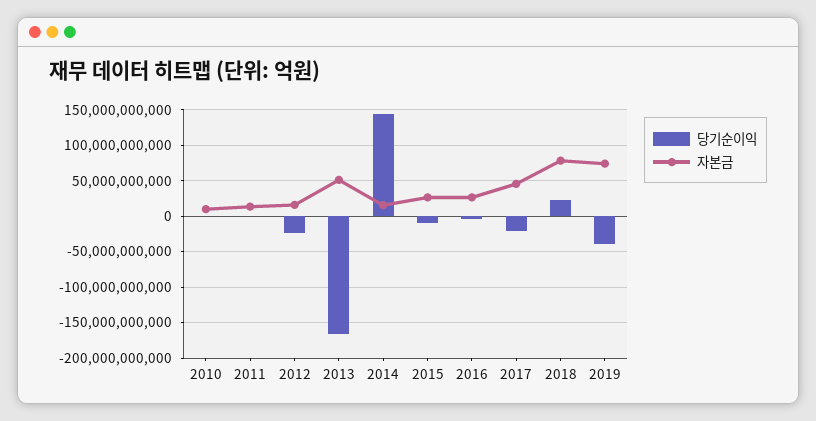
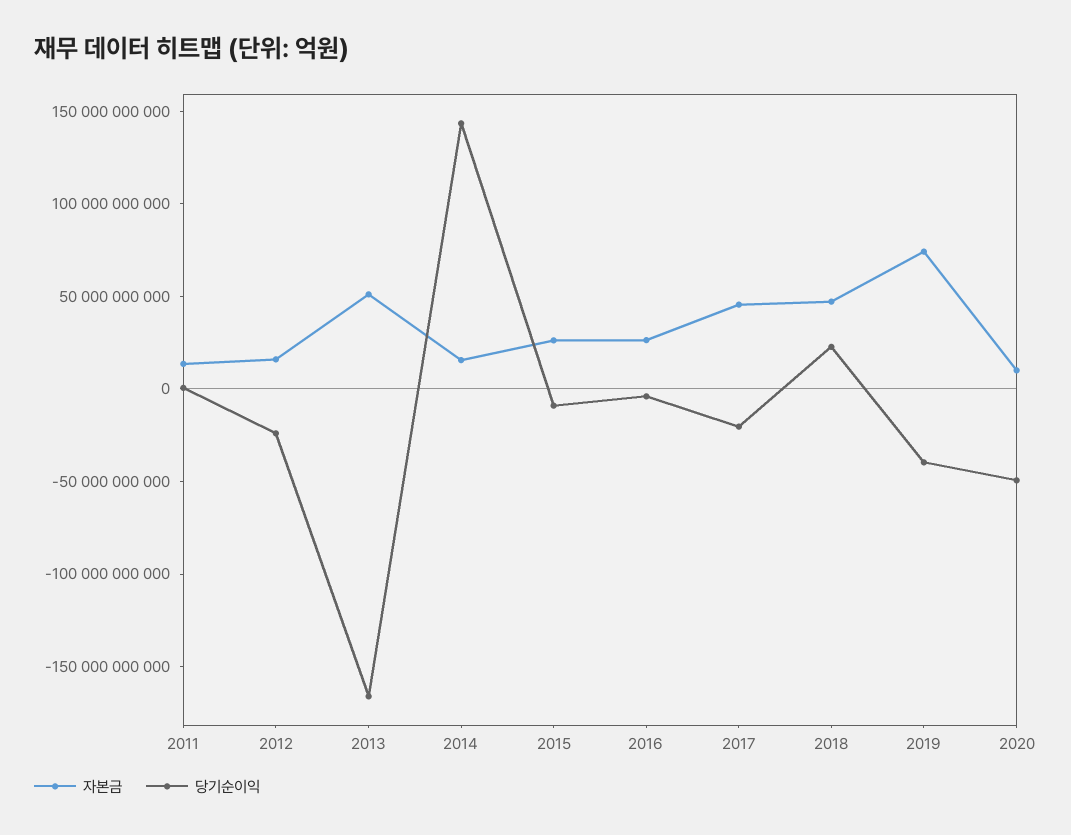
당기순이익, 2010: 0 -> none
자본금, 2010: 10000000000 -> none
자본금, 2018: 80000000000 -> 50000000000
자본금, 2020: none -> 10000000000
당기순이익, 2020: none -> -50000000000

